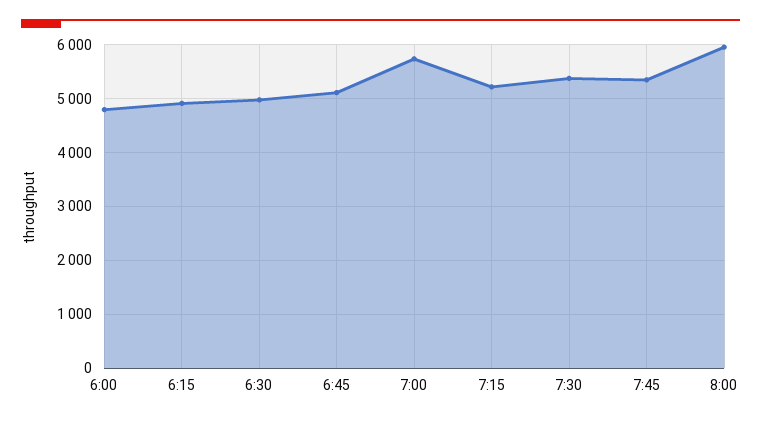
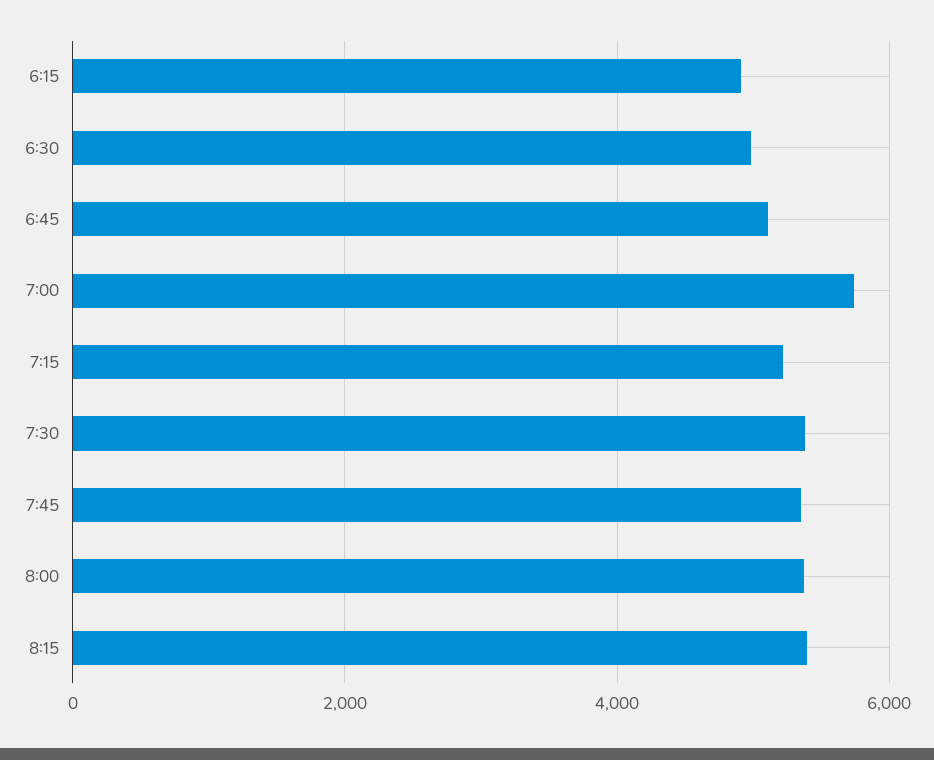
6:00: 4800 -> none
8:00: 6000 -> 5400
8:15: none -> 5400

